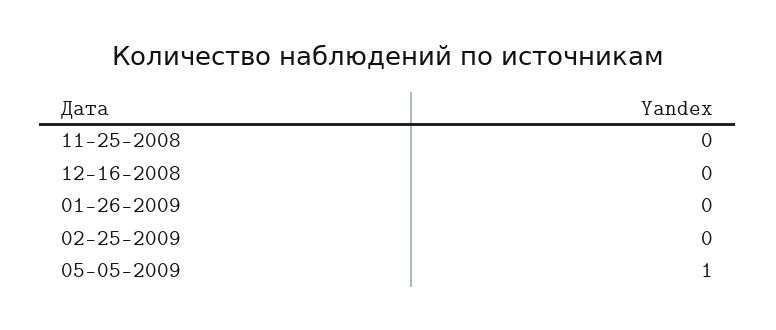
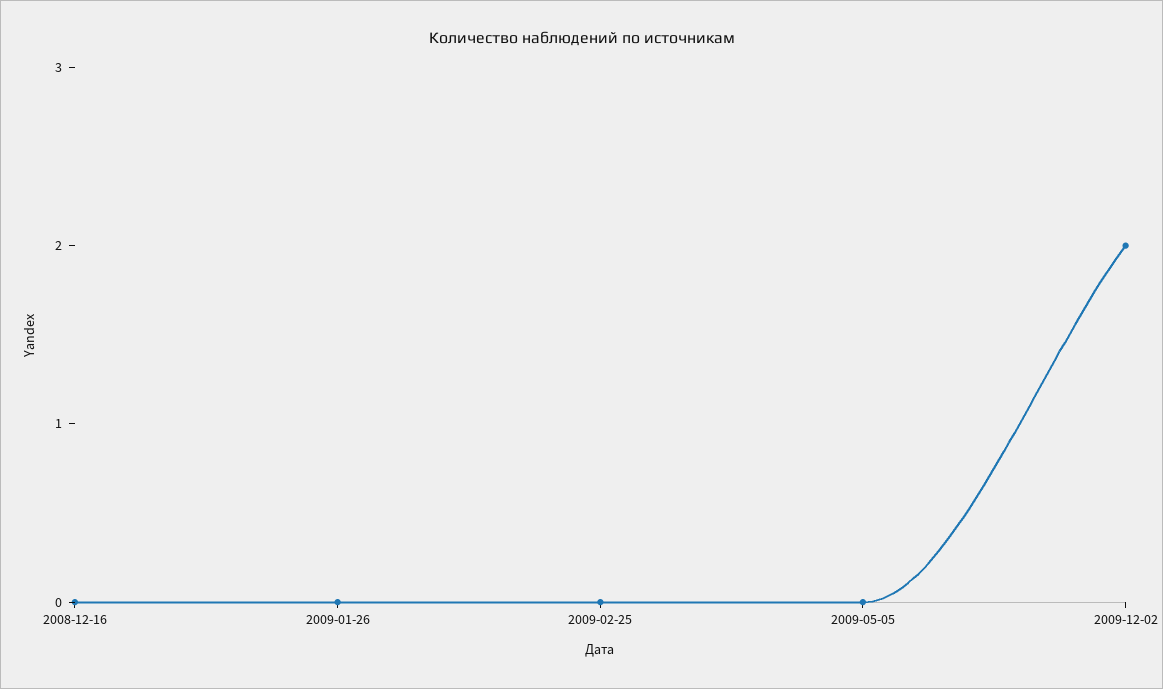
11-25-2008: 0 -> none
05-05-2009: 1 -> 0
2009-12-02: none -> 2

